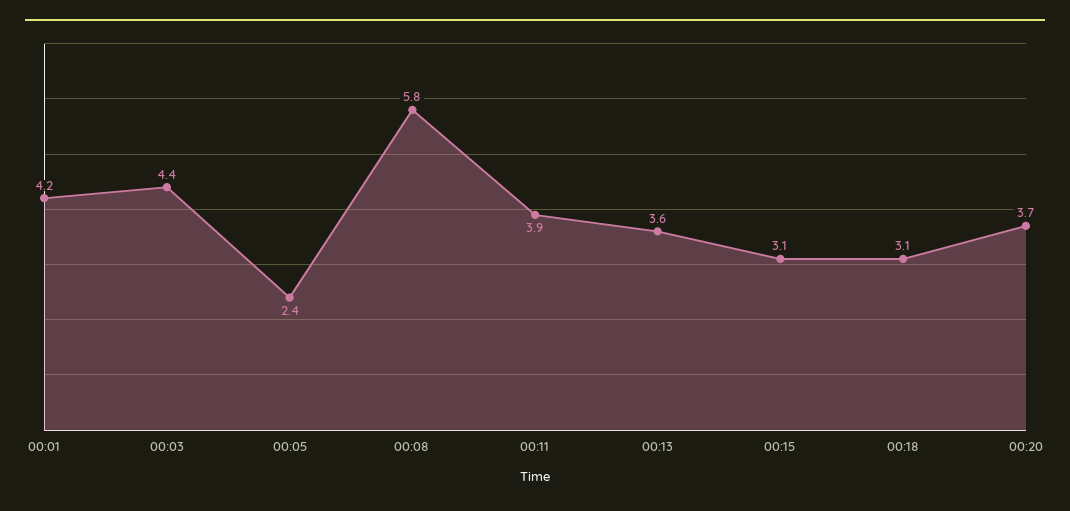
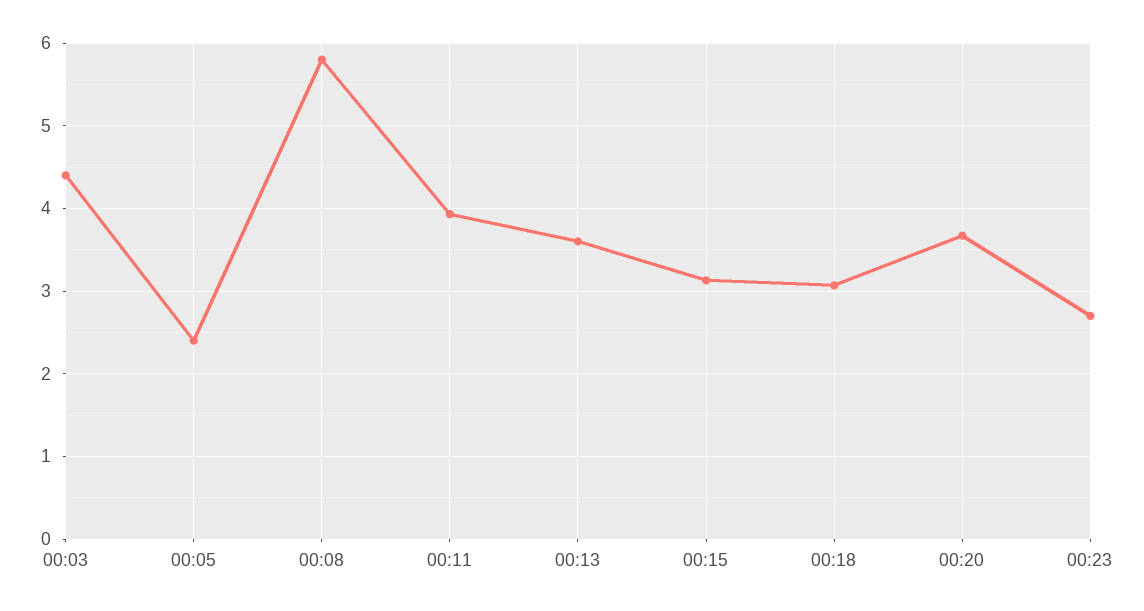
00:01: 4.2 -> none
00:23: none -> 2.7

